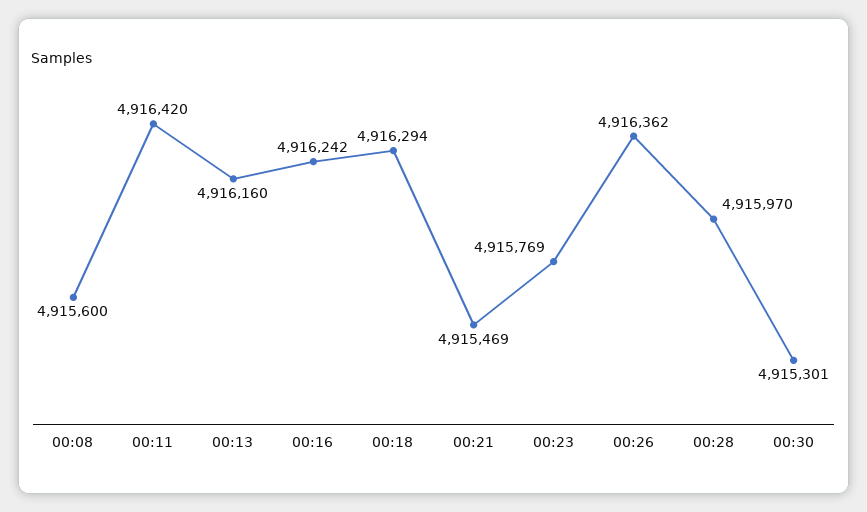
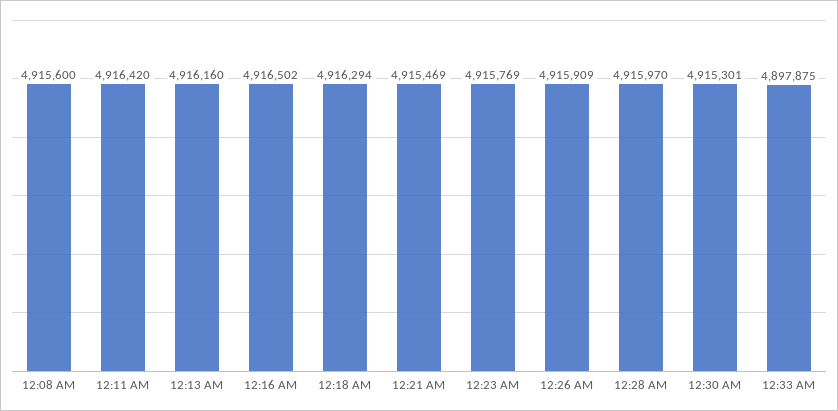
00:16: 4916242 -> 4916502
00:26: 4916362 -> 4915909
12:33 AM: none -> 4897875

